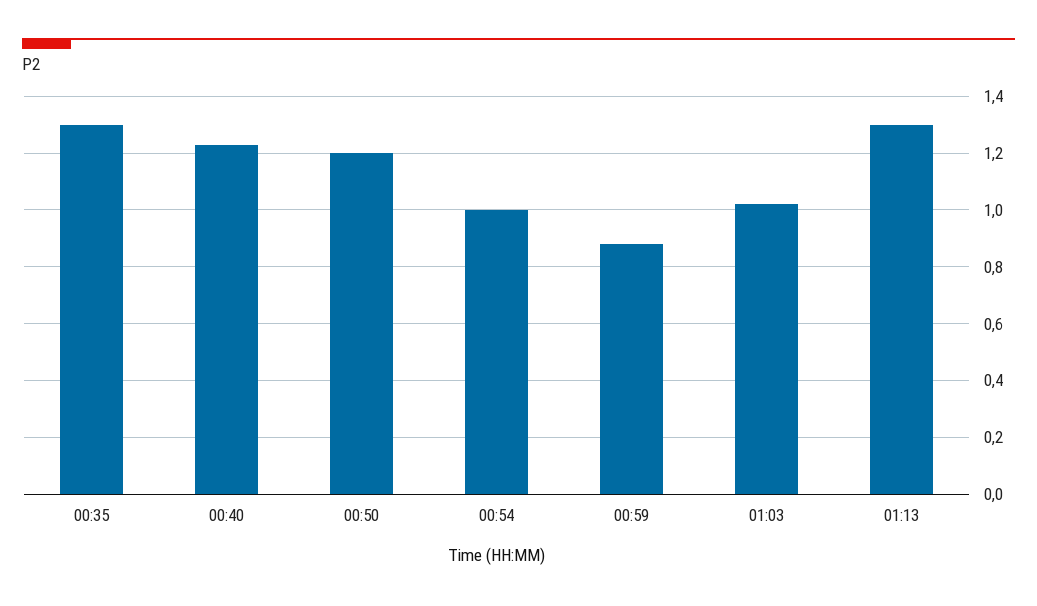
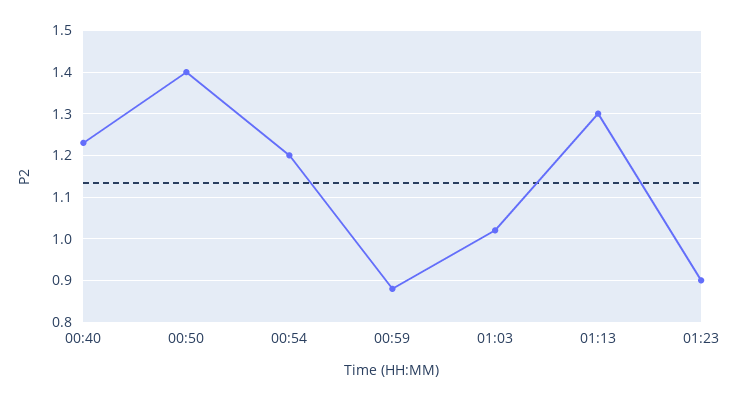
00:35: 1.3 -> none
00:50: 1.2 -> 1.4
00:54: 1 -> 1.2
01:23: none -> 0.9

